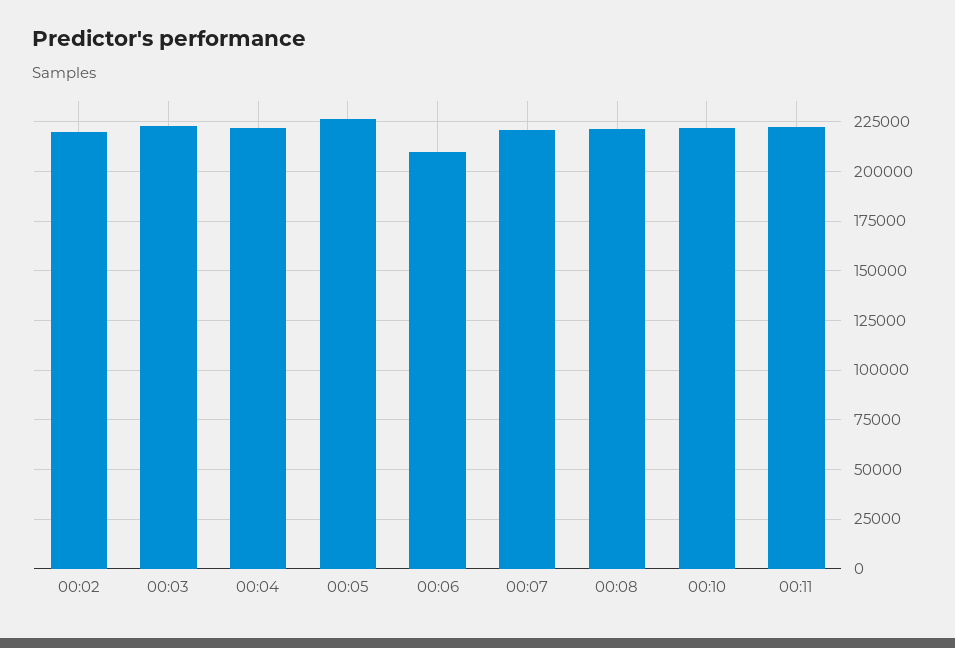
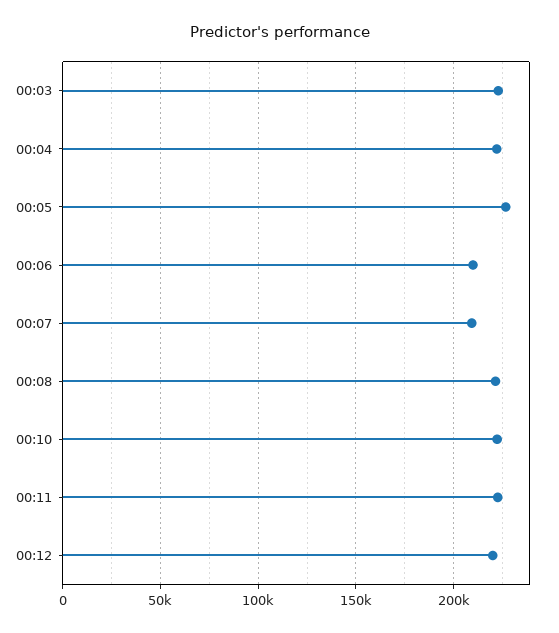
00:02: 220000 -> none
00:07: 220000 -> 210000
00:12: none -> 220000

